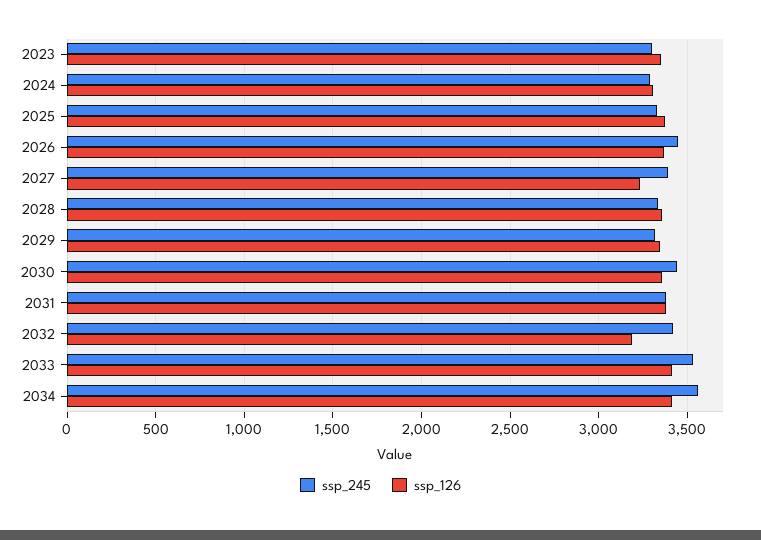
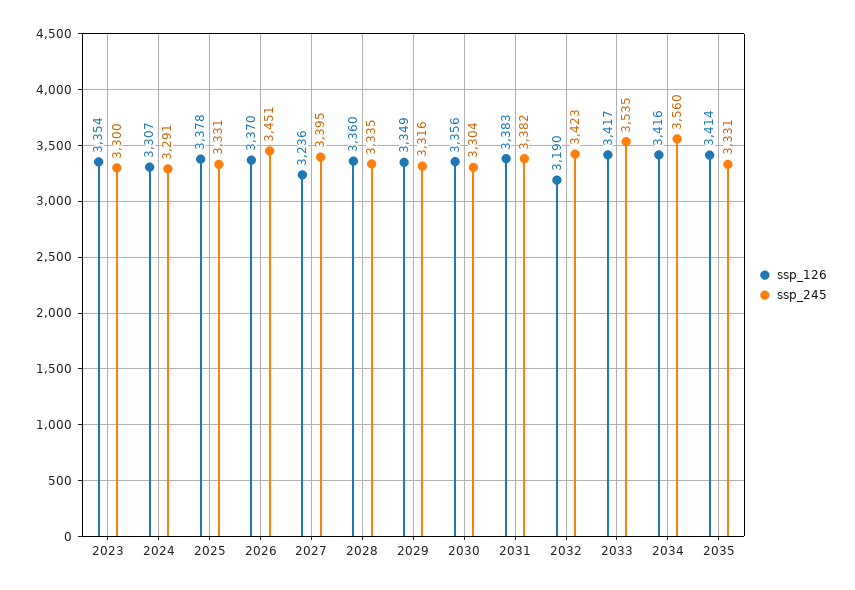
ssp_245, 2030: 3450 -> 3304
ssp_126, 2035: none -> 3414
ssp_245, 2035: none -> 3331

